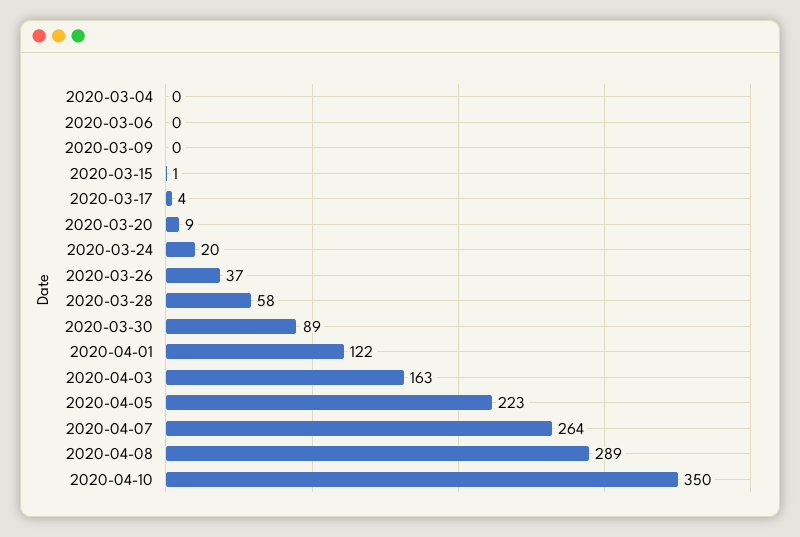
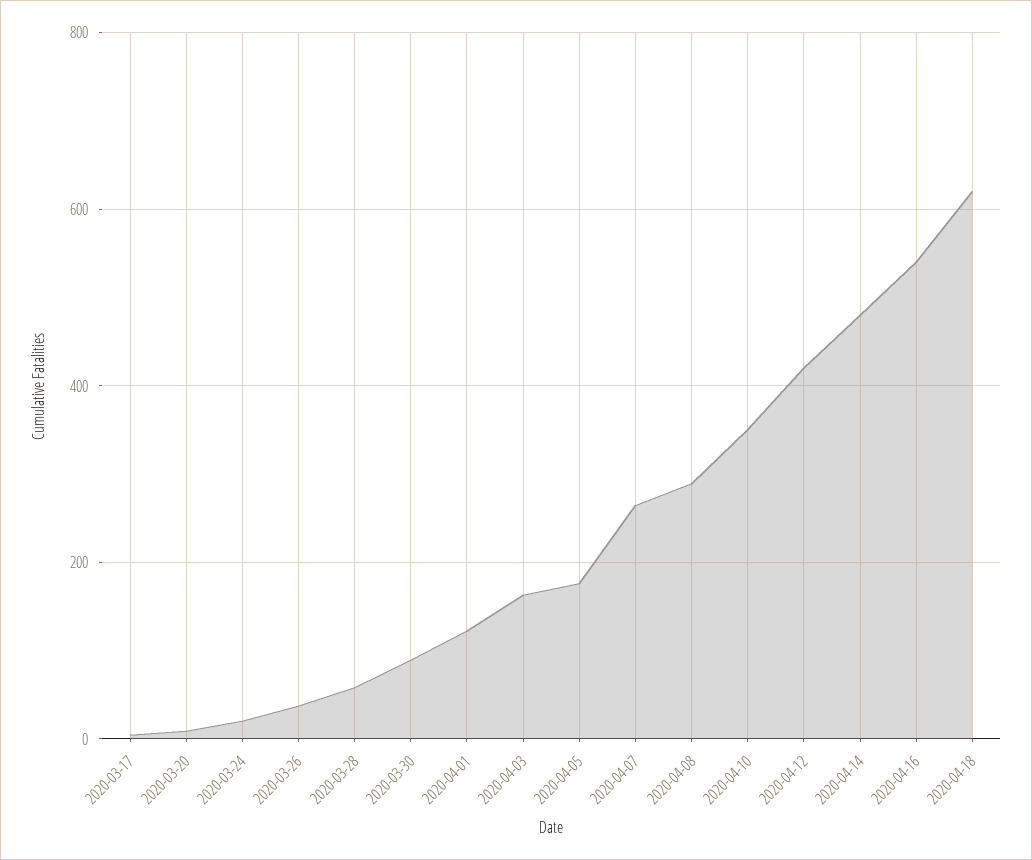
2020-03-04: 0 -> none
2020-03-06: 0 -> none
2020-03-09: 0 -> none
2020-03-15: 1 -> none
2020-04-05: 223 -> 180
2020-04-12: none -> 420
2020-04-14: none -> 480
2020-04-16: none -> 540
2020-04-18: none -> 620

